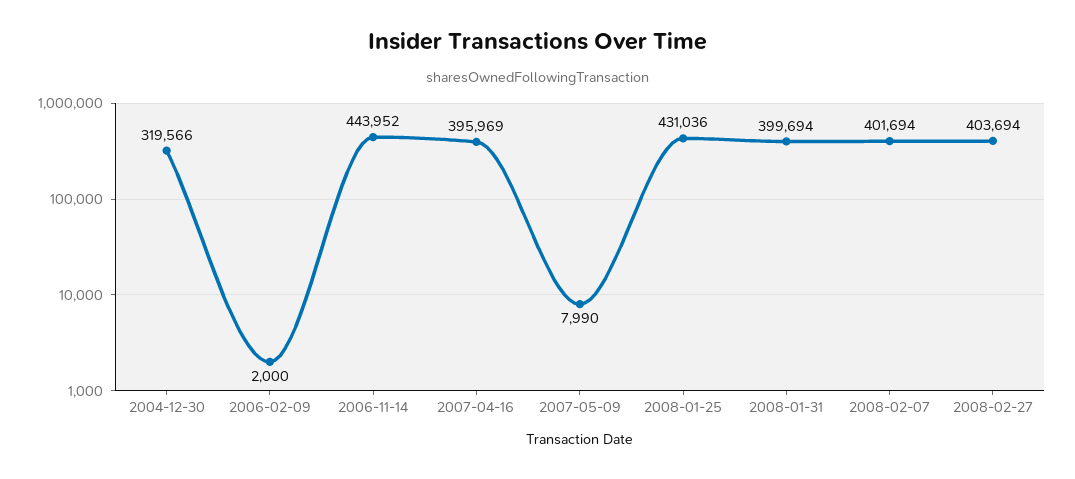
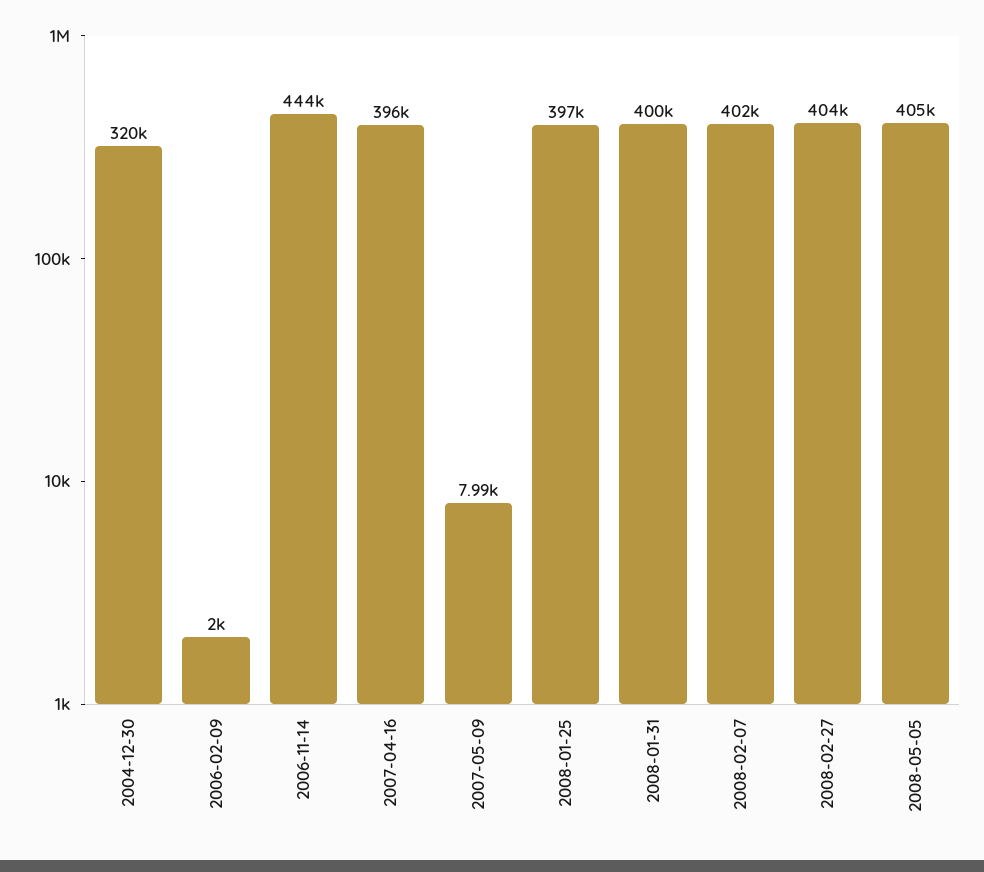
2008-01-25: 431036 -> 397000
2008-05-05: none -> 405000

